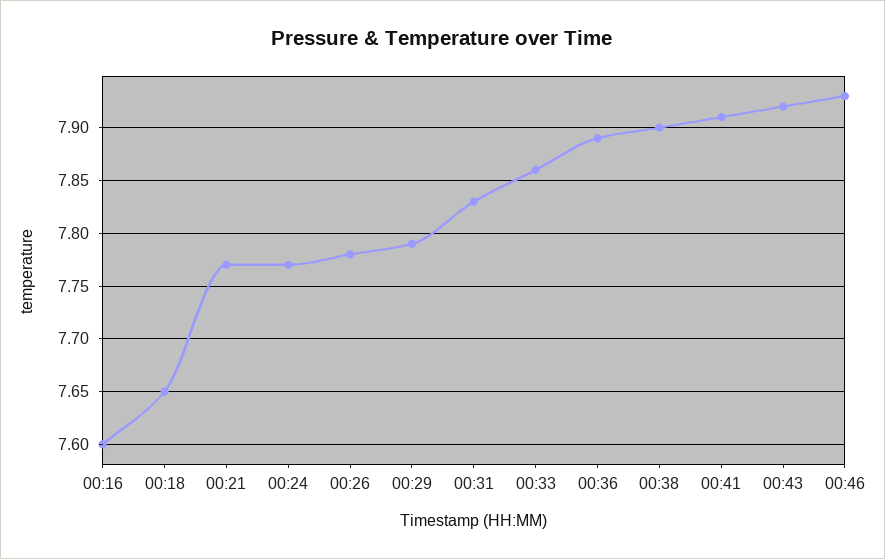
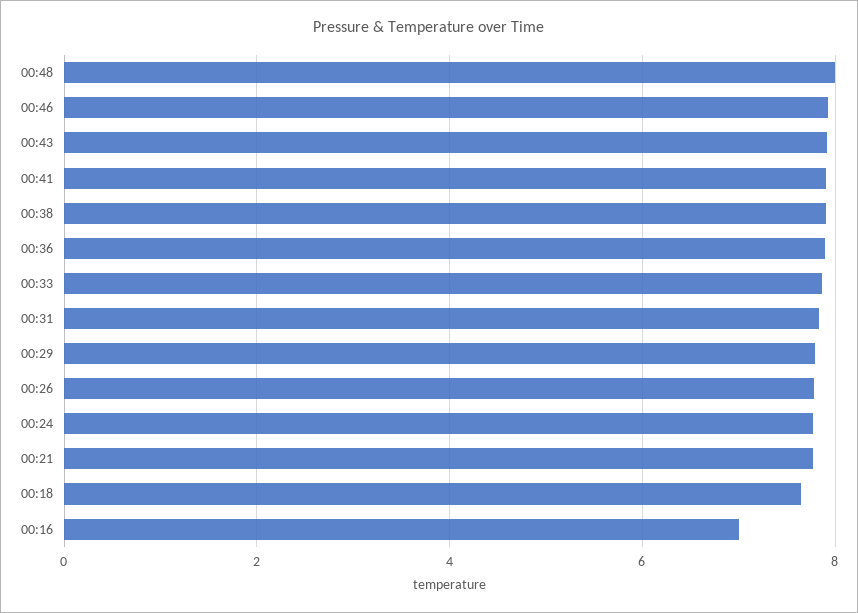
00:16: 7.6 -> 7
00:48: none -> 8

